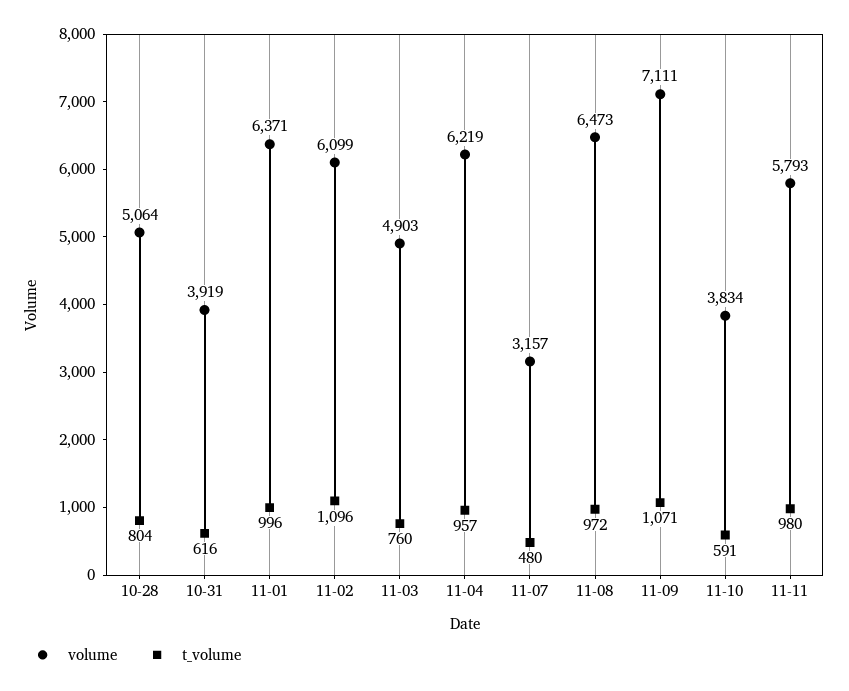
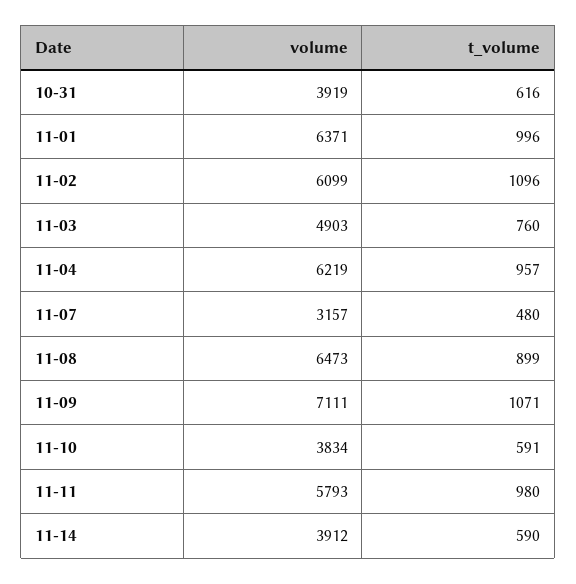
volume, 10-28: 5064 -> none
t_volume, 10-28: 804 -> none
t_volume, 11-08: 972 -> 899
volume, 11-14: none -> 3912
t_volume, 11-14: none -> 590

